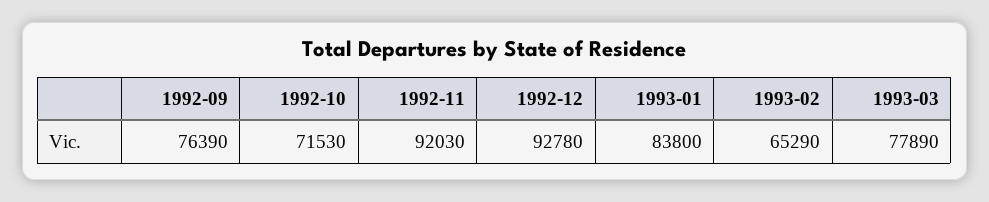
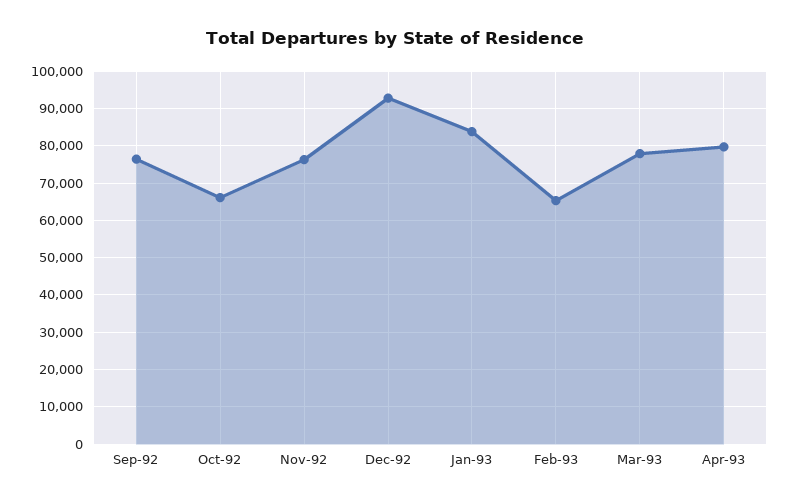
1992-10: 71530 -> 66000
1992-11: 92030 -> 76000
Apr-93: none -> 80000

